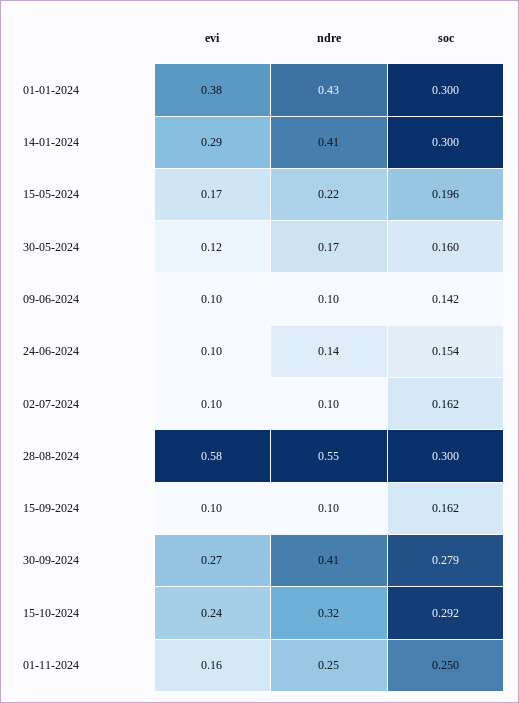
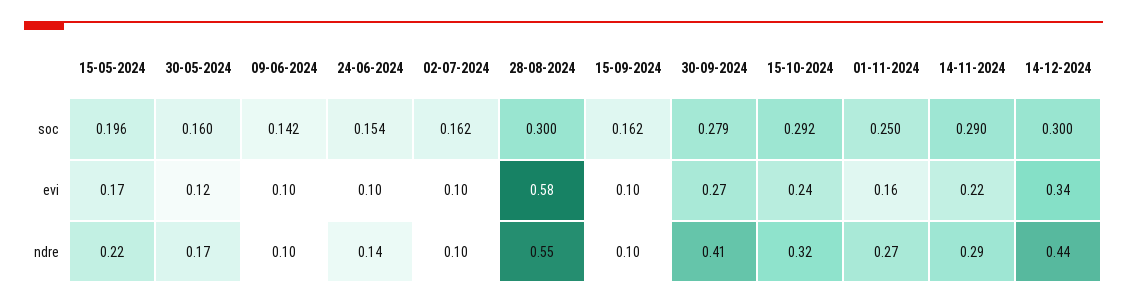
evi, 01-01-2024: 0.38 -> none
ndre, 01-01-2024: 0.43 -> none
soc, 01-01-2024: 0.3 -> none
evi, 14-01-2024: 0.29 -> none
ndre, 14-01-2024: 0.41 -> none
soc, 14-01-2024: 0.3 -> none
ndre, 01-11-2024: 0.25 -> 0.27
soc, 14-11-2024: none -> 0.29
soc, 14-12-2024: none -> 0.3
evi, 14-11-2024: none -> 0.22
evi, 14-12-2024: none -> 0.34
ndre, 14-11-2024: none -> 0.29
ndre, 14-12-2024: none -> 0.44

